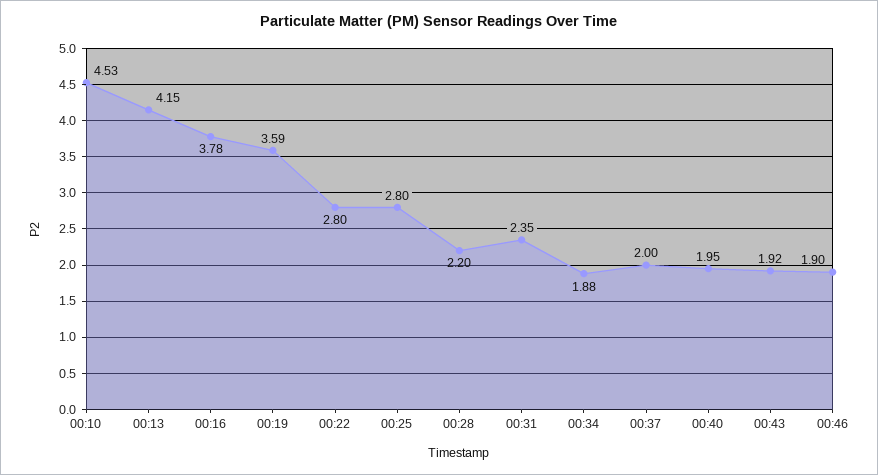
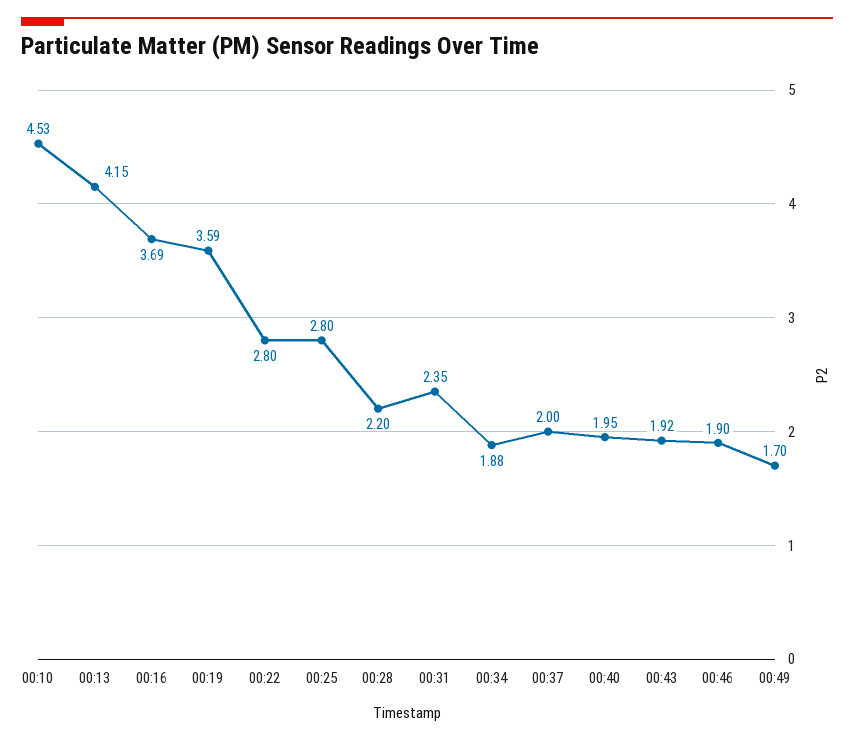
00:16: 3.78 -> 3.69
00:49: none -> 1.7

